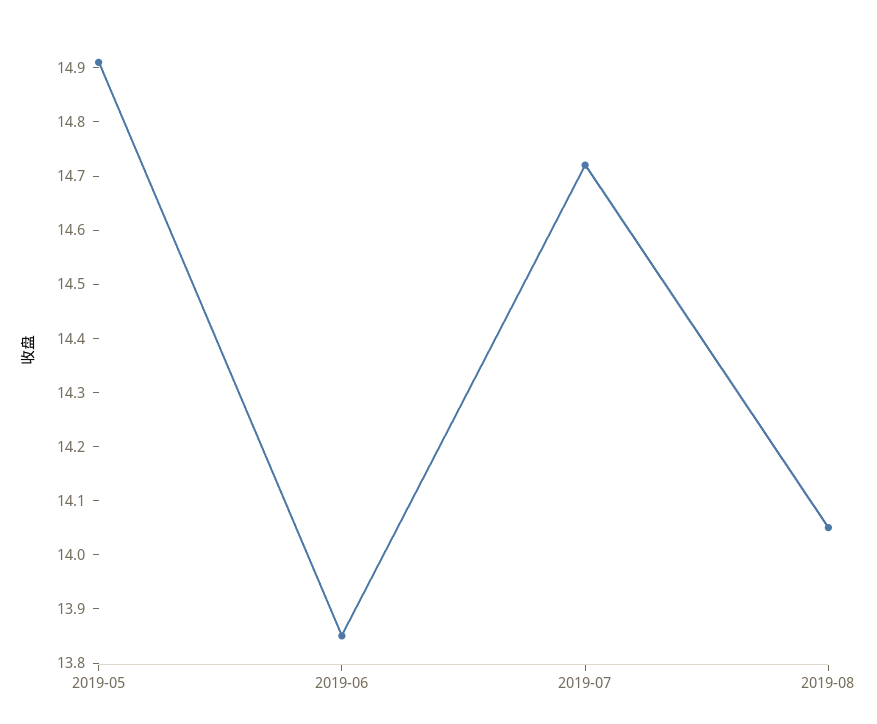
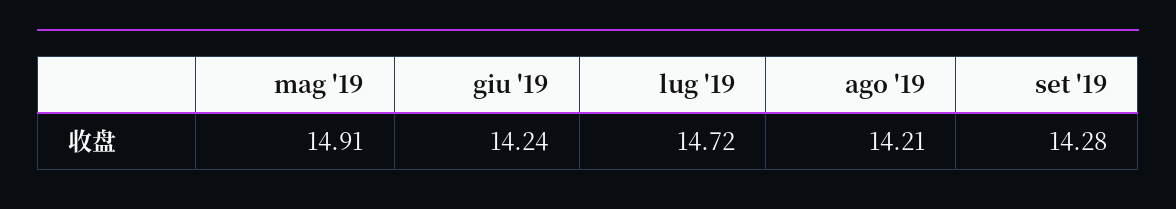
2019-06: 13.85 -> 14.24
2019-08: 14.05 -> 14.21
set '19: none -> 14.28

